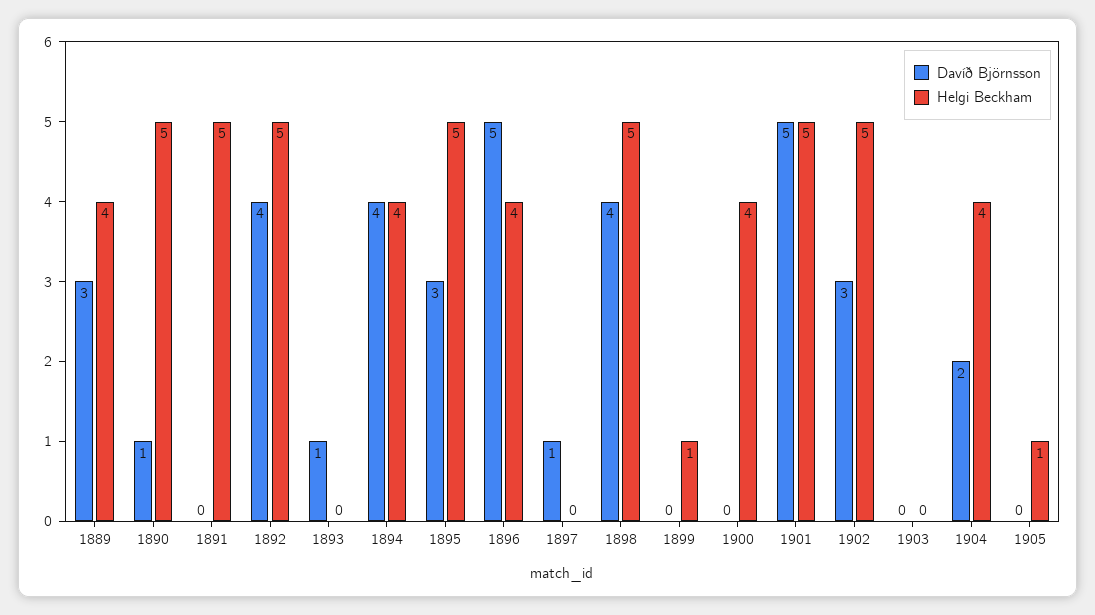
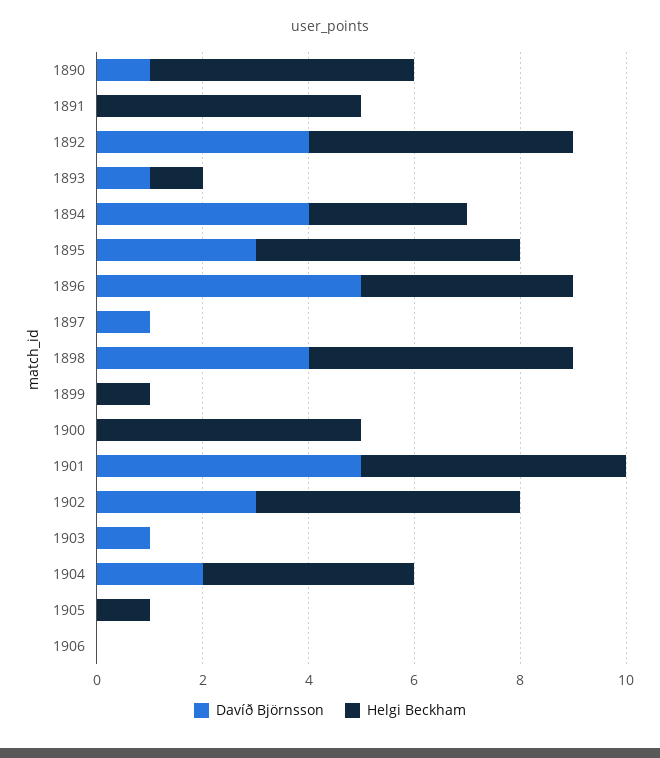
Davíð Björnsson, 1889: 3 -> none
Helgi Beckham, 1889: 4 -> none
Helgi Beckham, 1893: 0 -> 1
Helgi Beckham, 1894: 4 -> 3
Helgi Beckham, 1900: 4 -> 5
Davíð Björnsson, 1903: 0 -> 1
Davíð Björnsson, 1906: none -> 0
Helgi Beckham, 1906: none -> 0

